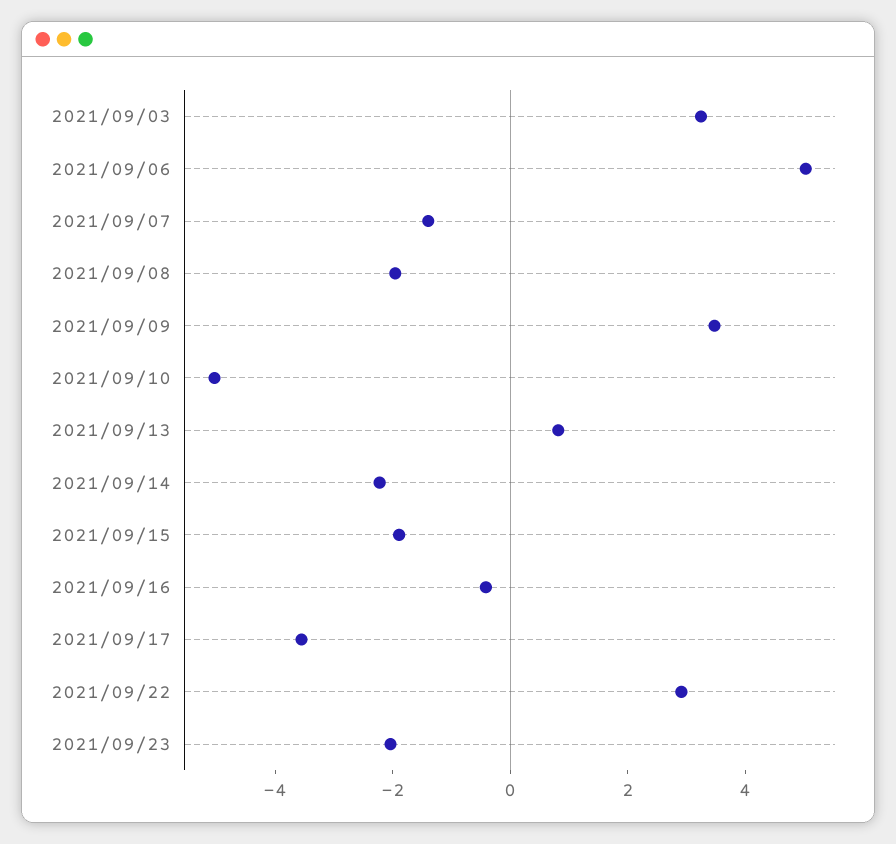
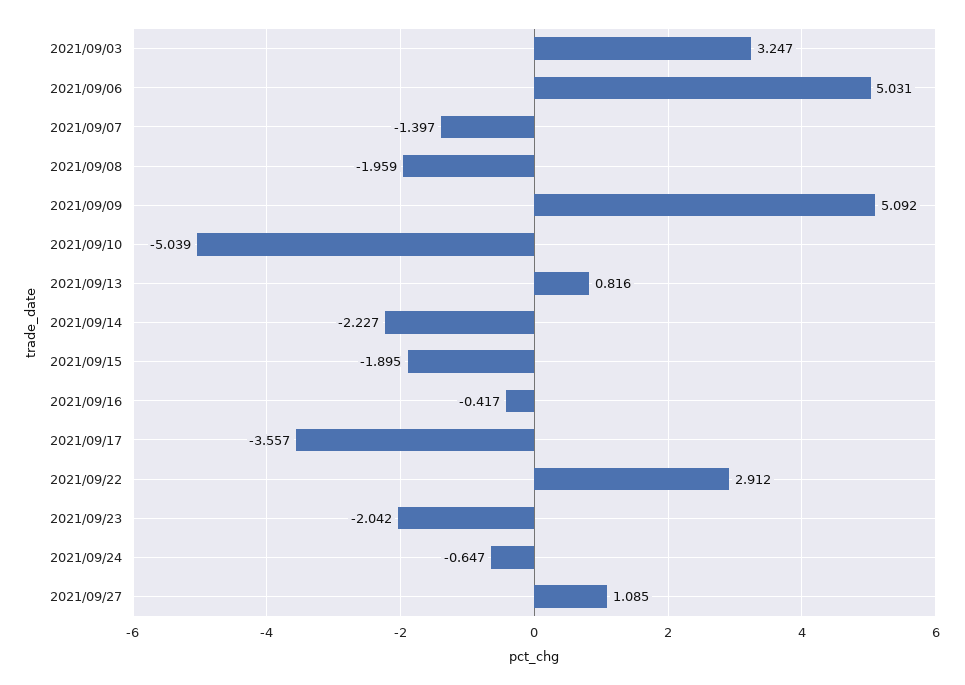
2021/09/09: 3.5 -> 5.092
2021/09/24: none -> -0.647
2021/09/27: none -> 1.085

